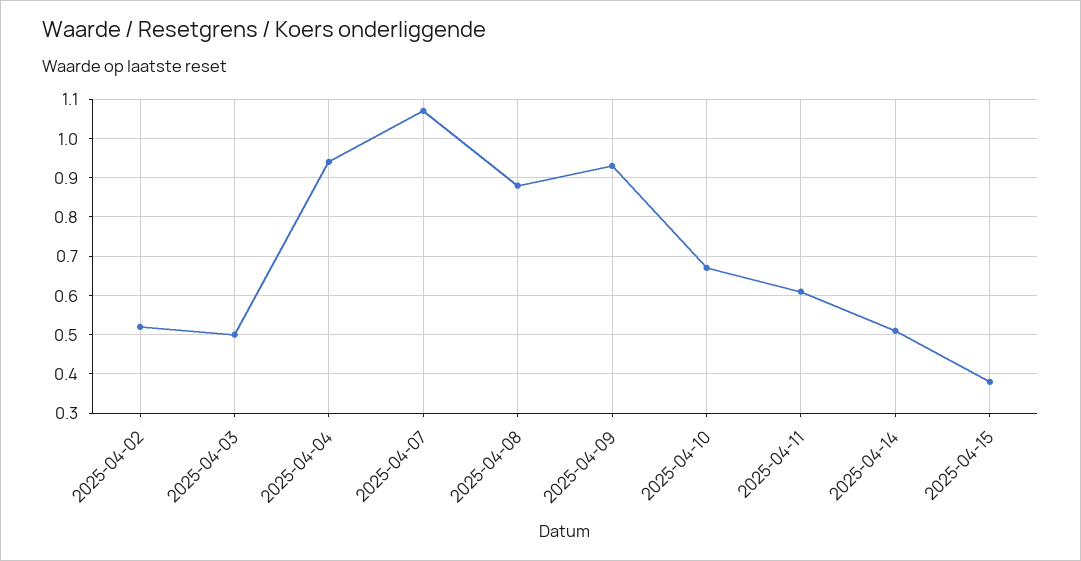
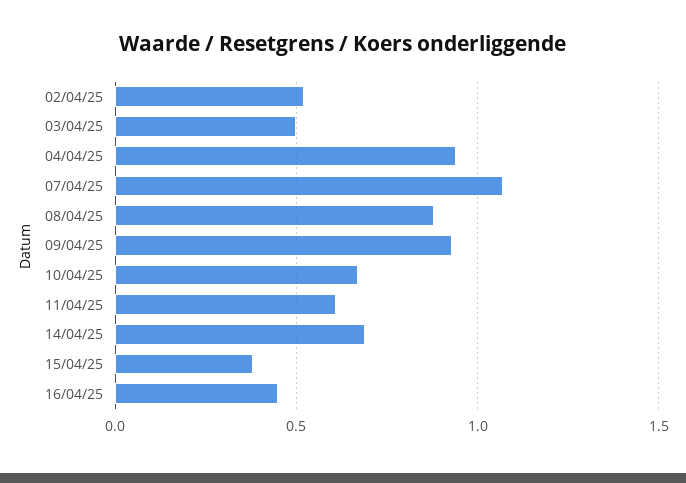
2025-04-14: 0.5 -> 0.7
16/04/25: none -> 0.45

